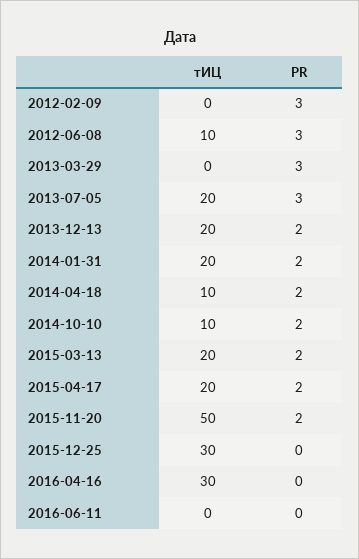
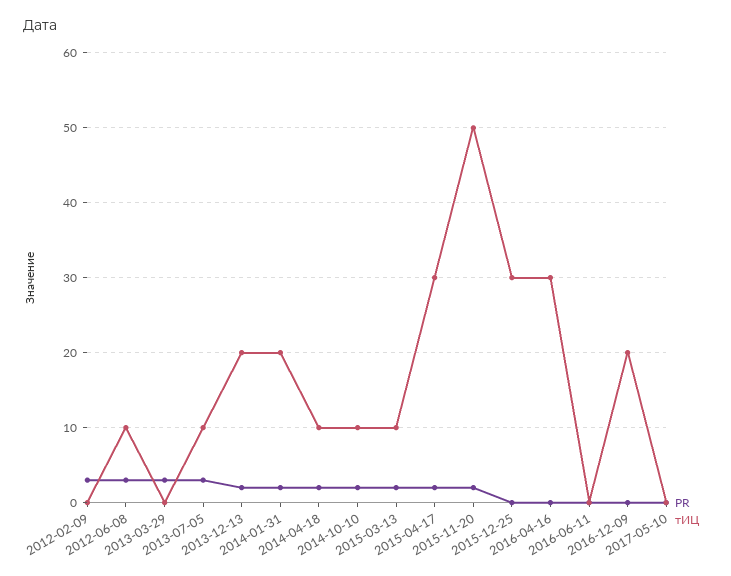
тИЦ, 2013-07-05: 20 -> 10
тИЦ, 2015-03-13: 20 -> 10
тИЦ, 2015-04-17: 20 -> 30
PR, 2016-12-09: none -> 0
тИЦ, 2016-12-09: none -> 20
PR, 2017-05-10: none -> 0
тИЦ, 2017-05-10: none -> 0

